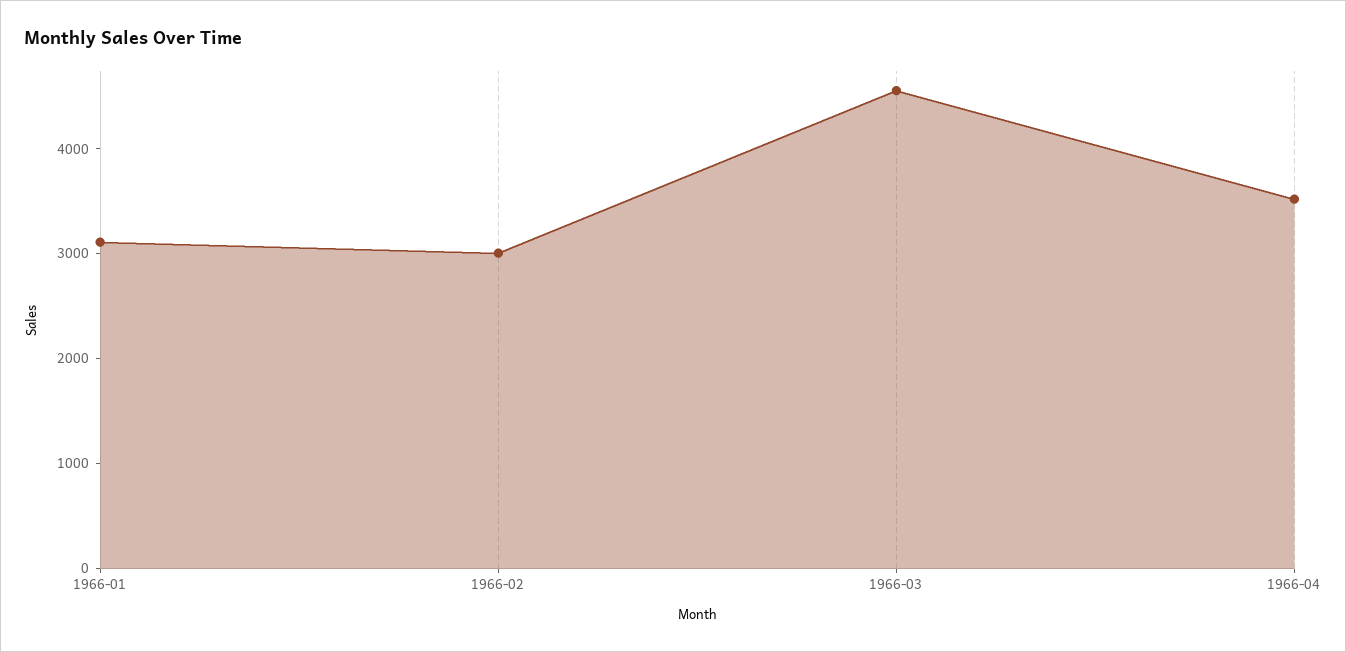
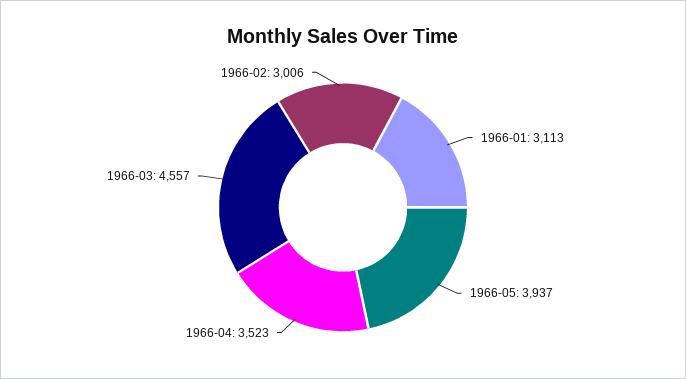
1966-05: none -> 3937

